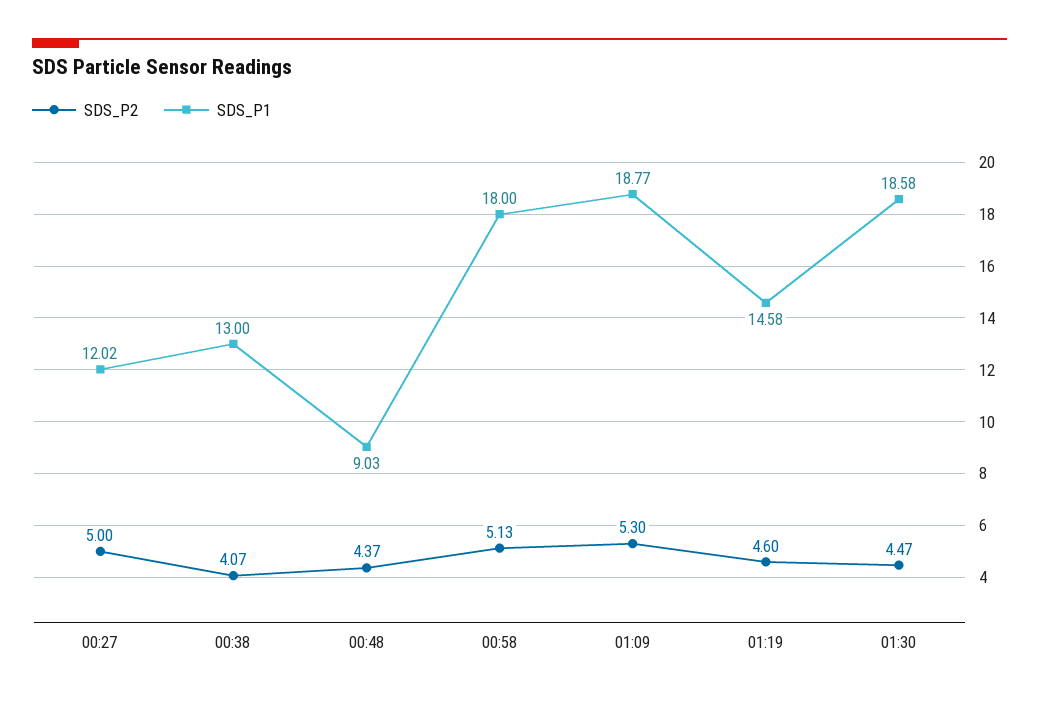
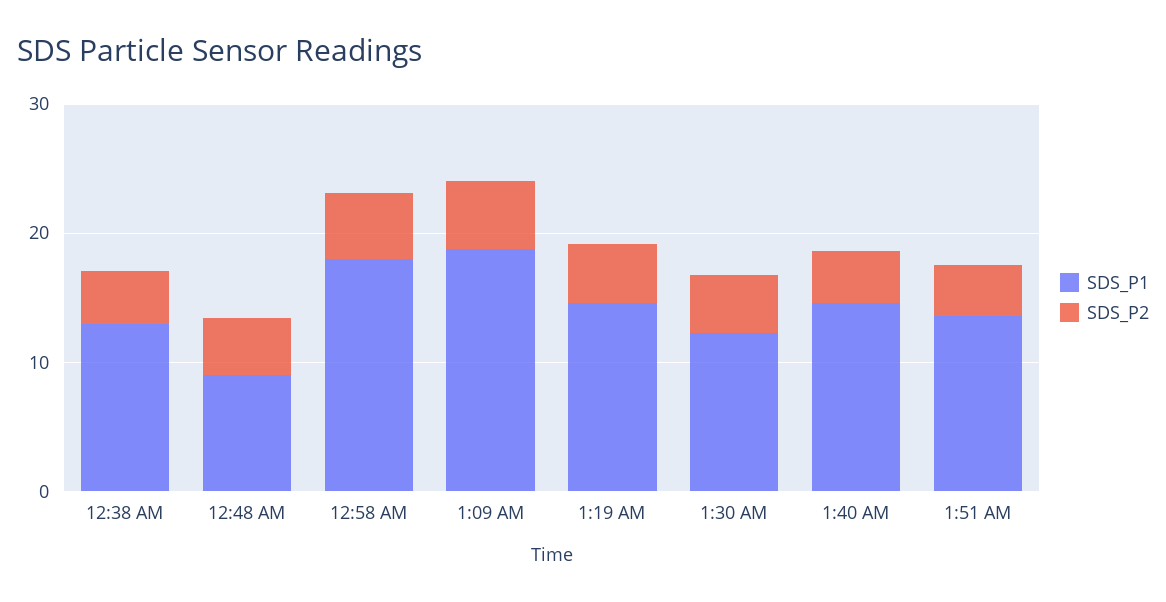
SDS_P2, 00:27: 5 -> none
SDS_P1, 00:27: 12.02 -> none
SDS_P1, 01:30: 18.58 -> 12
SDS_P1, 1:40 AM: none -> 14
SDS_P2, 1:40 AM: none -> 4
SDS_P1, 1:51 AM: none -> 14
SDS_P2, 1:51 AM: none -> 4

